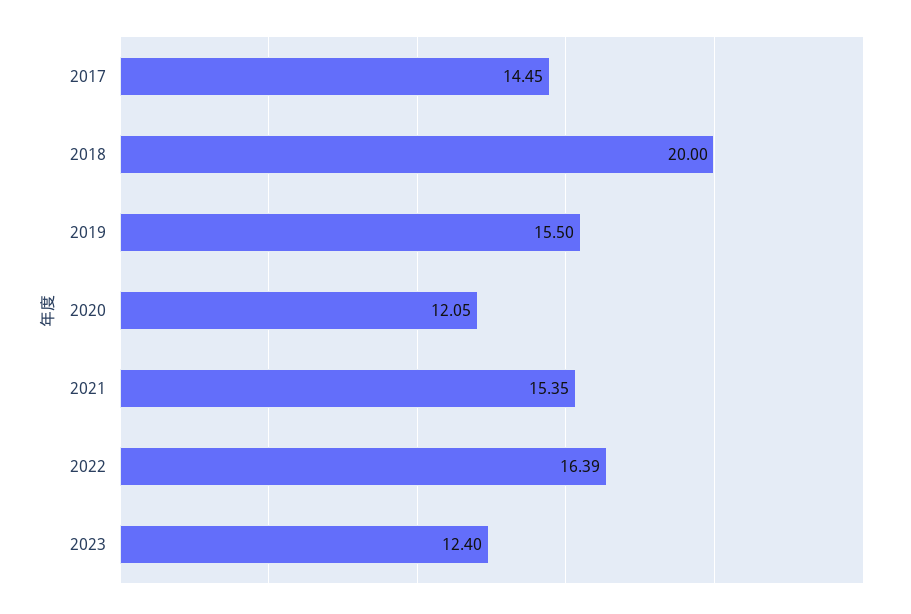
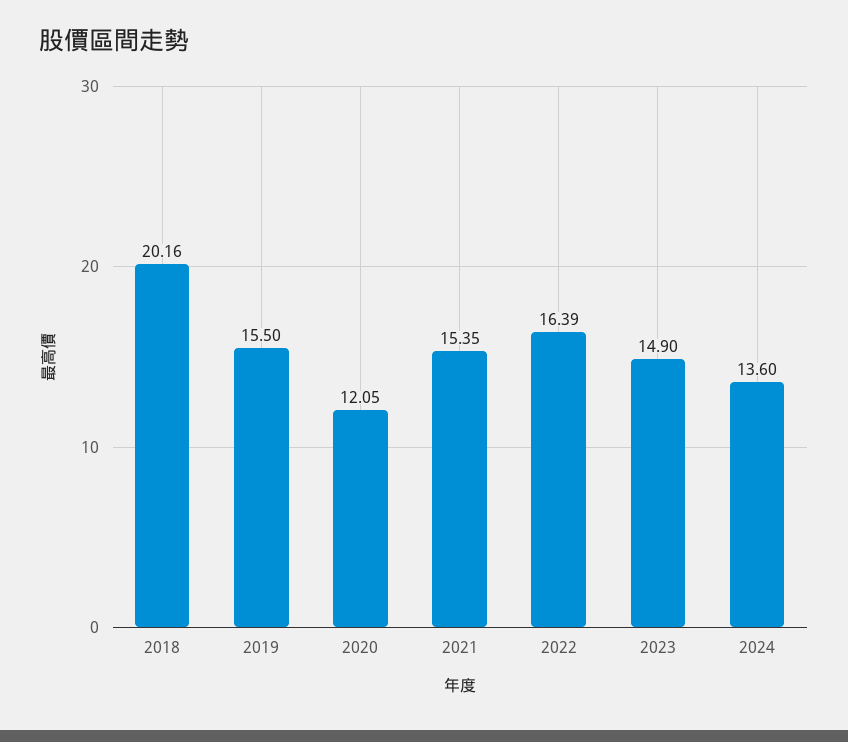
2017: 14.45 -> none
2018: 20 -> 20.16
2023: 12.4 -> 14.9
2024: none -> 13.6

